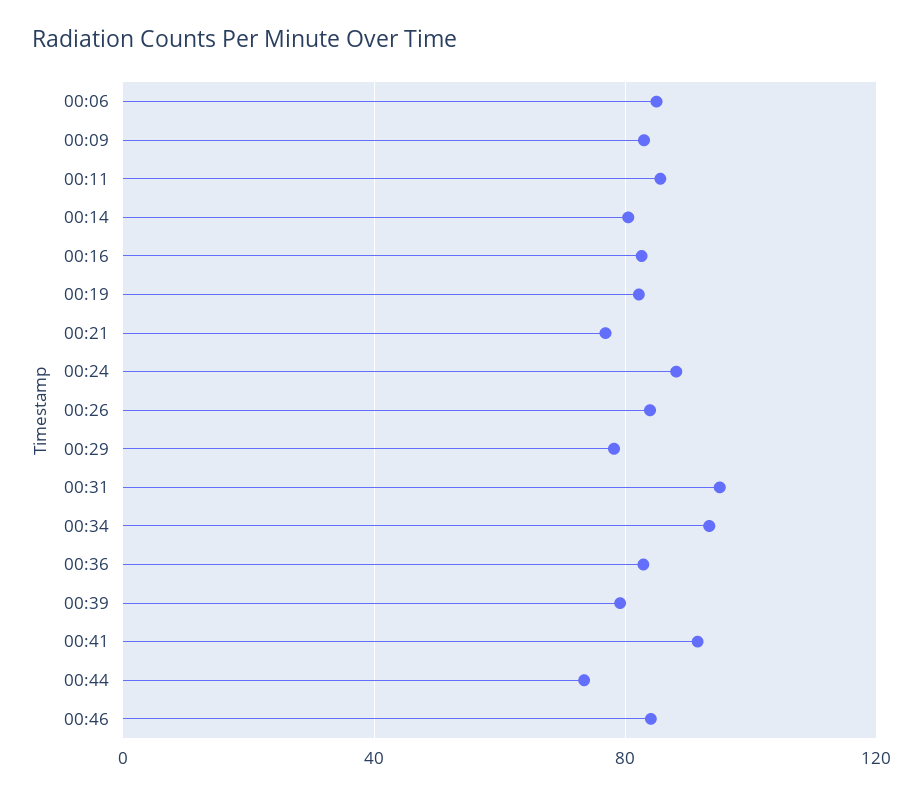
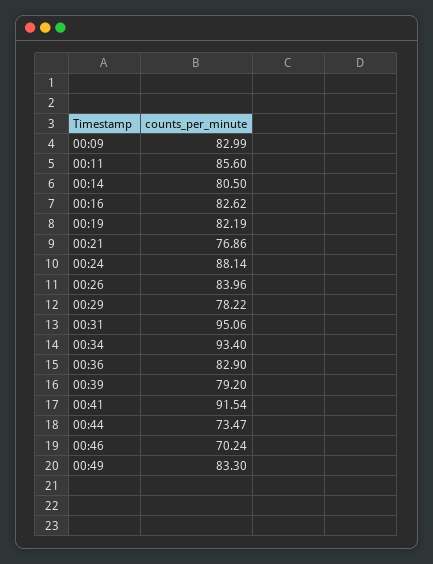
00:06: 85 -> none
00:46: 85 -> 70.24
00:49: none -> 83.3

